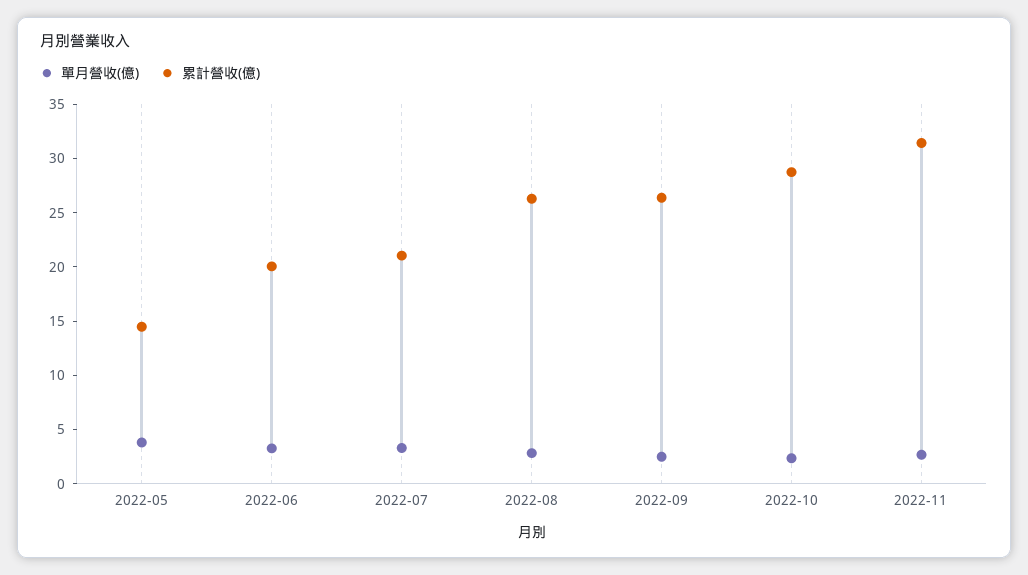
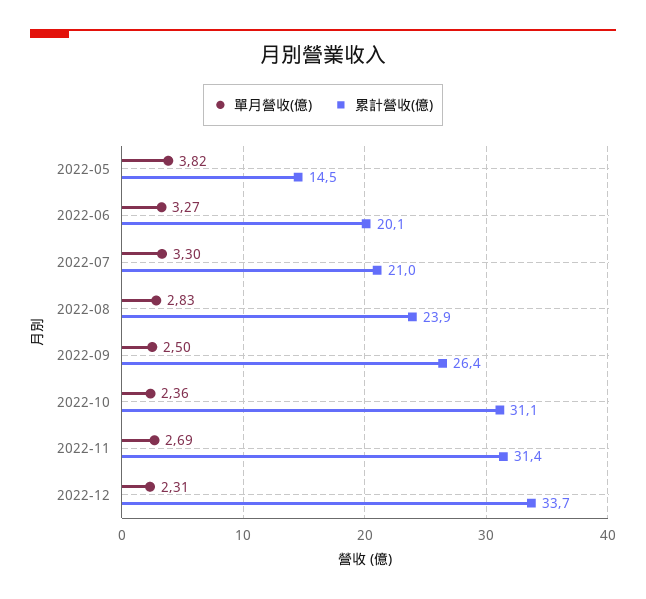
累計營收(億), 2022-08: 26 -> 23.9
累計營收(億), 2022-10: 29 -> 31.1
單月營收(億), 2022-12: none -> 2.31
累計營收(億), 2022-12: none -> 33.7

